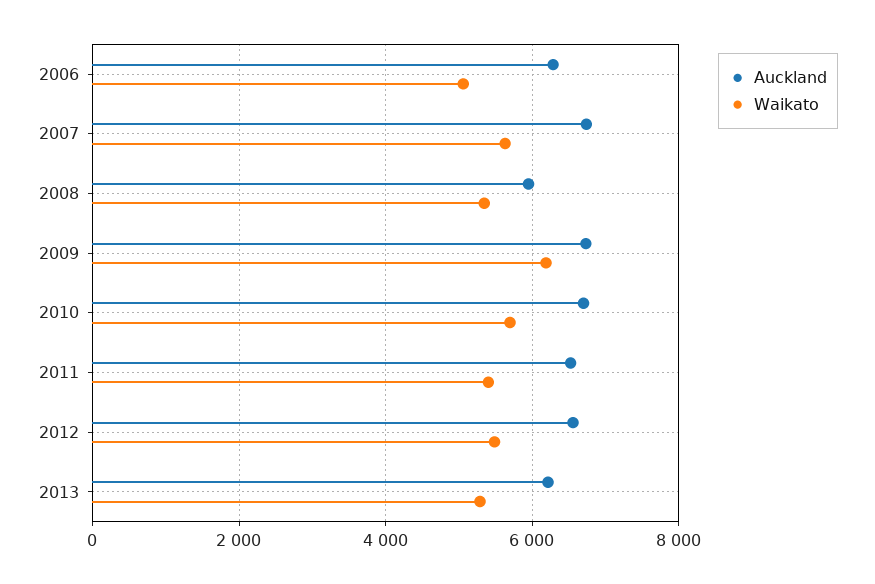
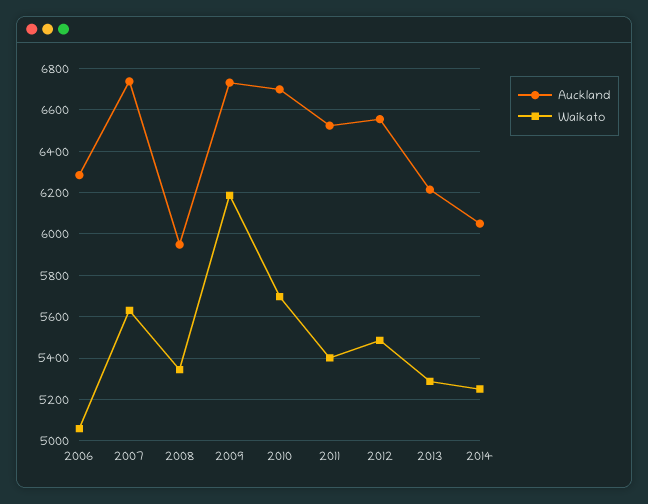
Auckland, 2014: none -> 6050
Waikato, 2014: none -> 5250

